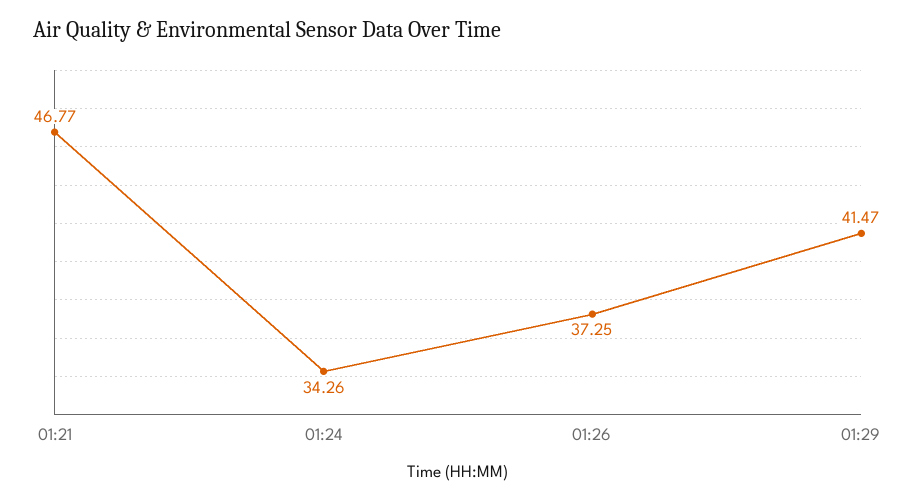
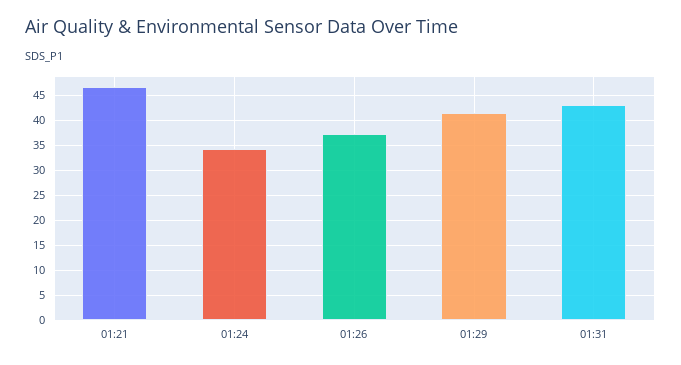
01:31: none -> 42.5

